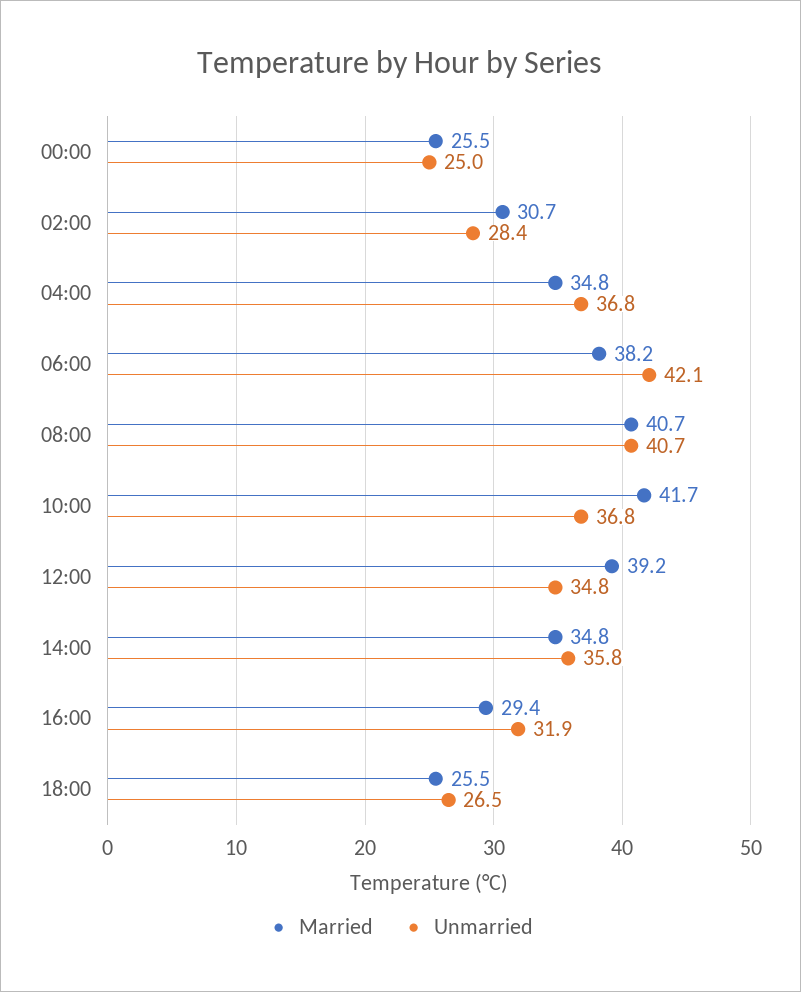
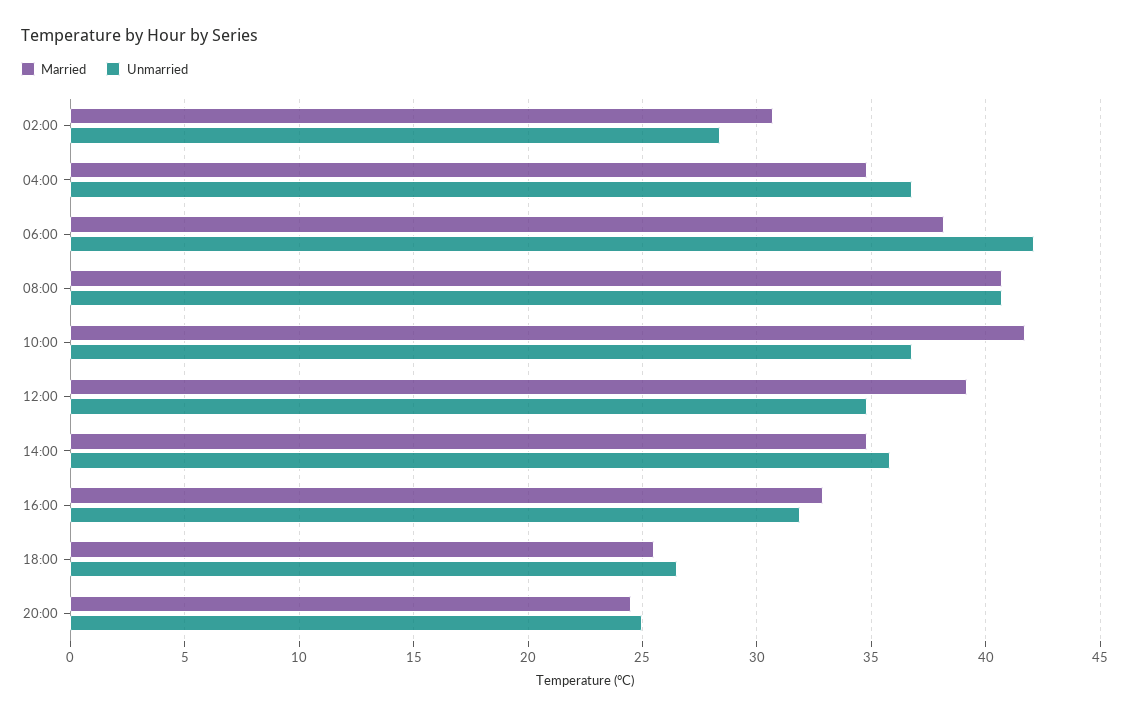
Married, 00:00: 25.5 -> none
Unmarried, 00:00: 25 -> none
Married, 16:00: 29.4 -> 33
Married, 20:00: none -> 24.5
Unmarried, 20:00: none -> 25

